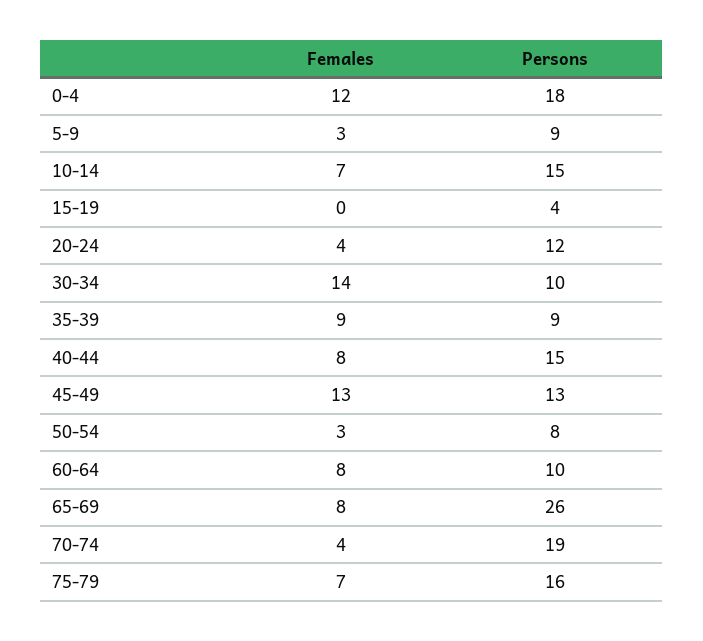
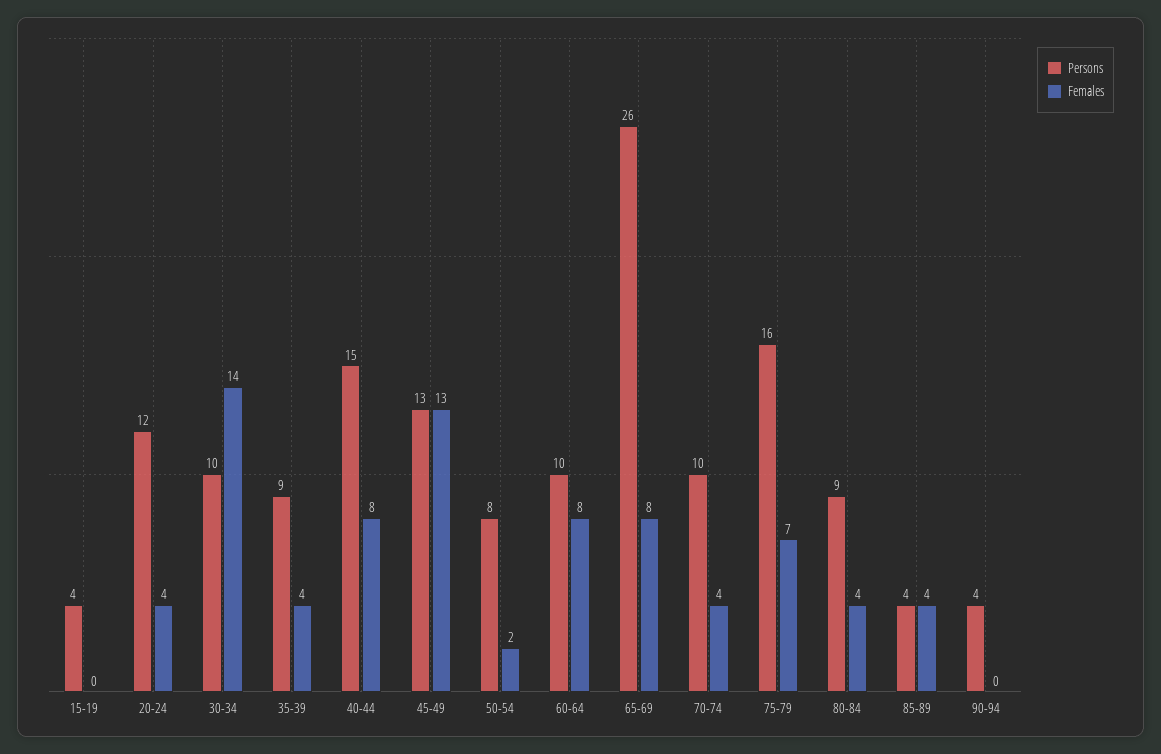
Females, 0-4: 12 -> none
Persons, 0-4: 18 -> none
Females, 5-9: 3 -> none
Persons, 5-9: 9 -> none
Females, 10-14: 7 -> none
Persons, 10-14: 15 -> none
Females, 35-39: 9 -> 4
Females, 50-54: 3 -> 2
Persons, 70-74: 19 -> 10
Persons, 80-84: none -> 9
Females, 80-84: none -> 4
Persons, 85-89: none -> 4
Females, 85-89: none -> 4
Persons, 90-94: none -> 4
Females, 90-94: none -> 0

